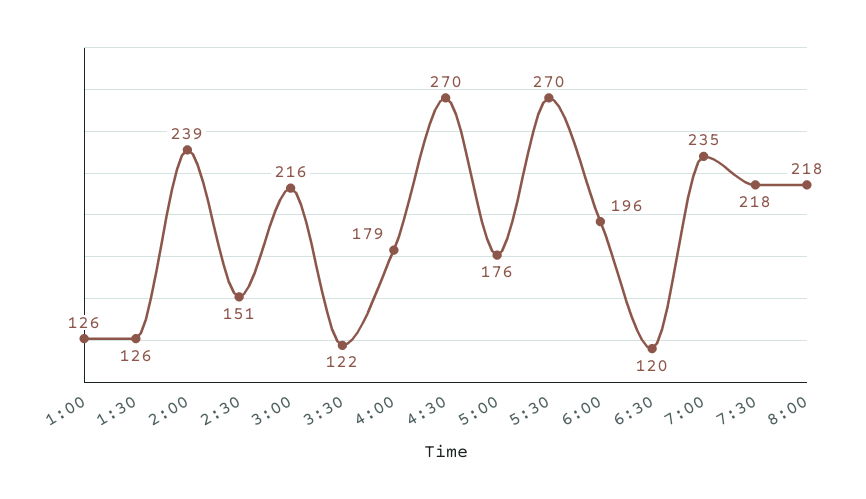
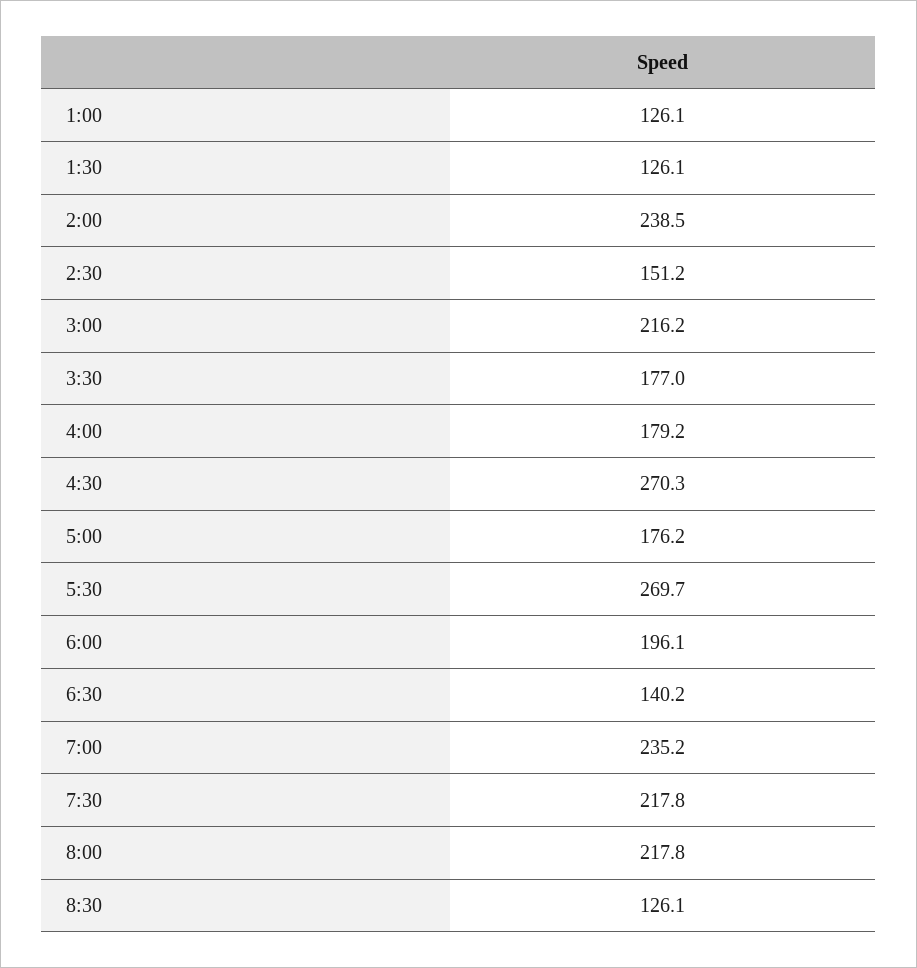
3:30: 122 -> 177
6:30: 120 -> 140.2
8:30: none -> 126.1

